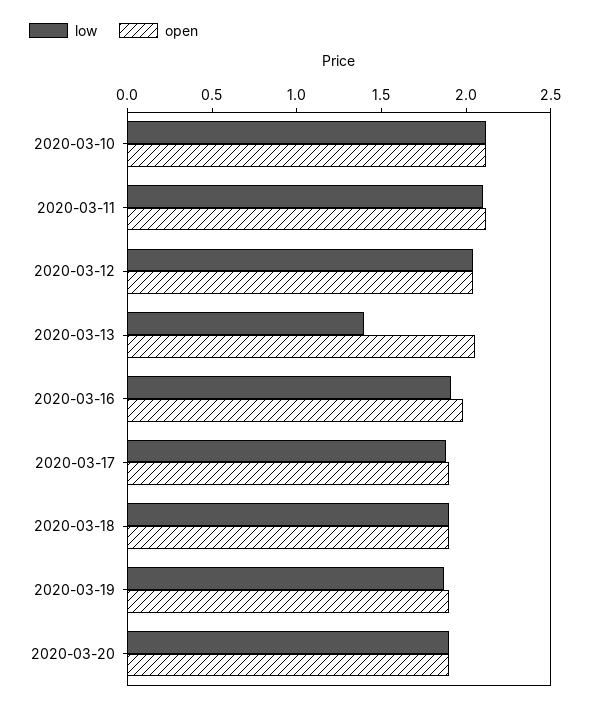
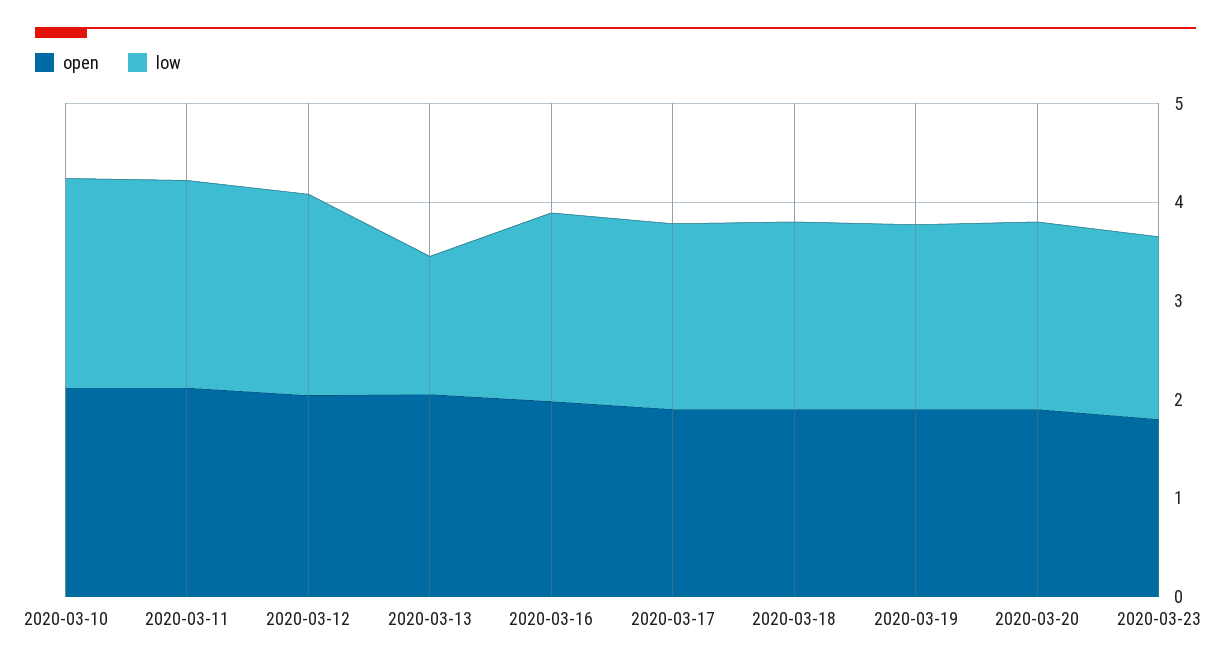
open, 2020-03-23: none -> 1.8
low, 2020-03-23: none -> 1.8

